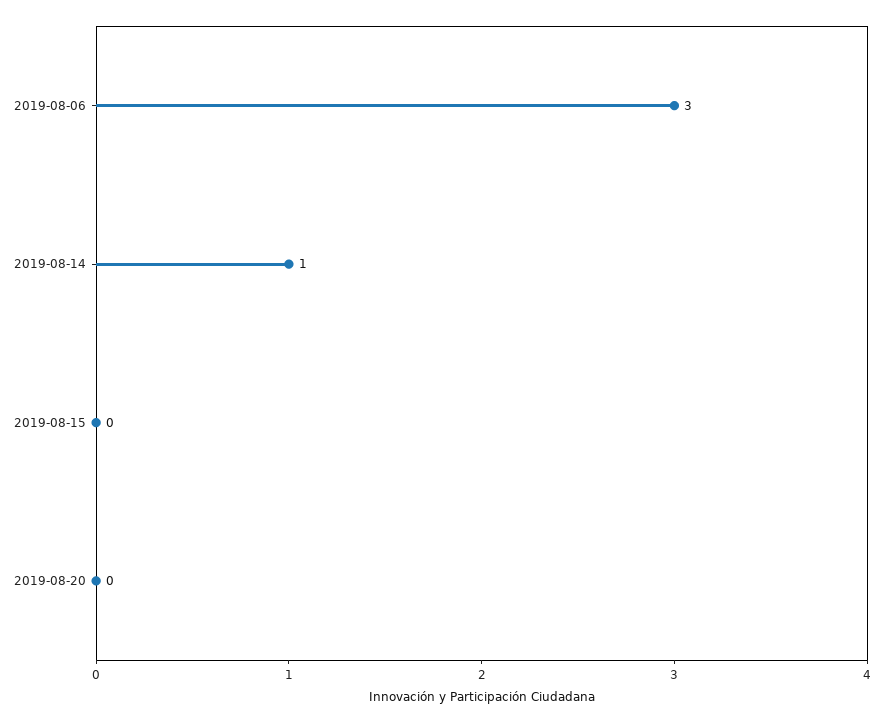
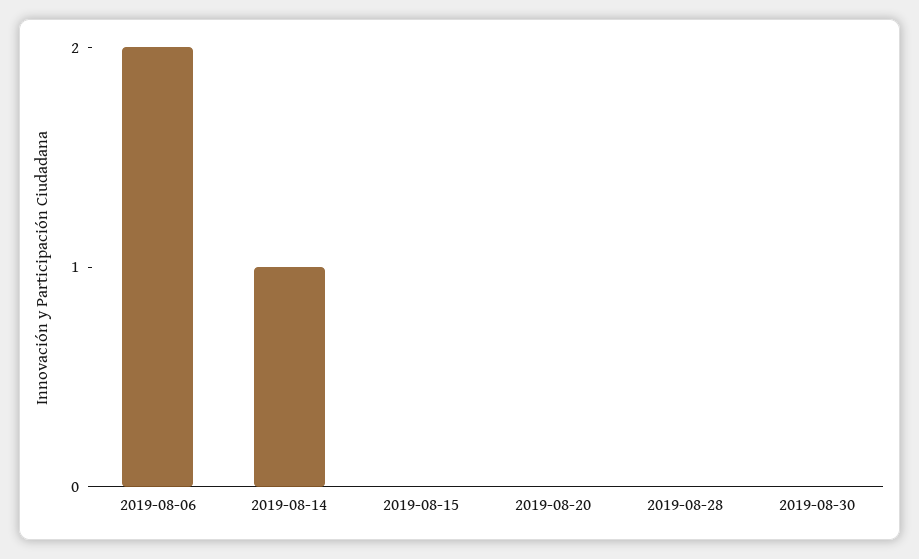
2019-08-06: 3 -> 2
2019-08-28: none -> 0
2019-08-30: none -> 0

